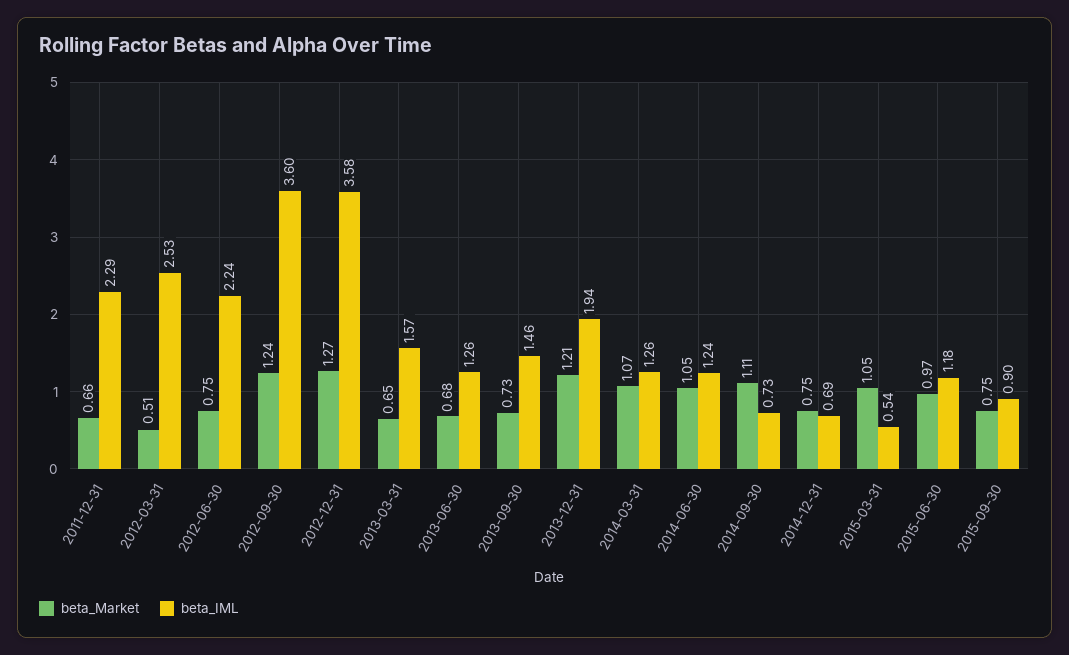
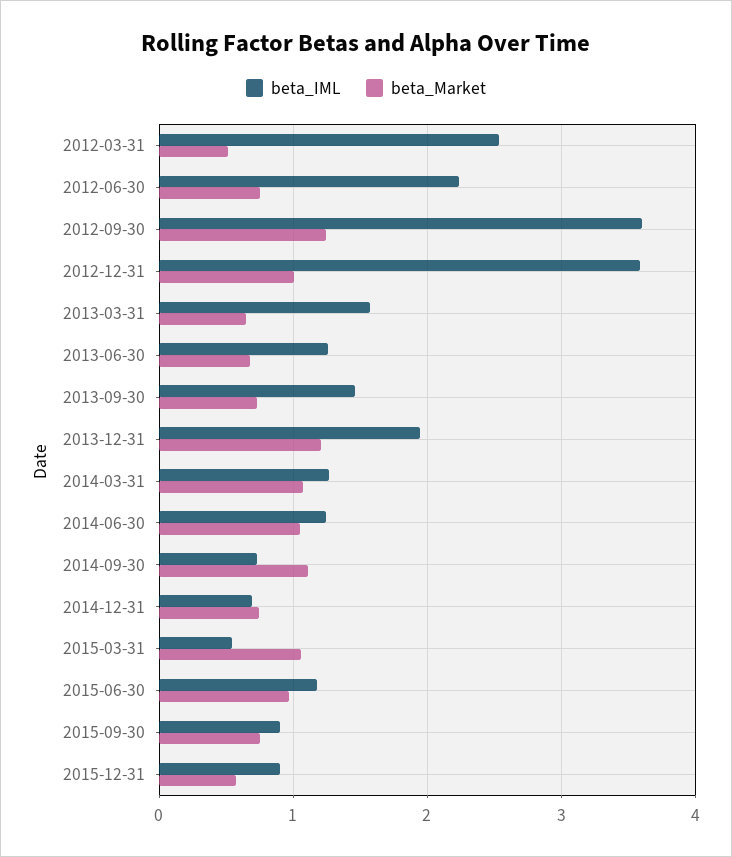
beta_Market, 2011-12-31: 0.66 -> none
beta_IML, 2011-12-31: 2.29 -> none
beta_Market, 2012-12-31: 1.27 -> 1
beta_IML, 2015-12-31: none -> 0.9
beta_Market, 2015-12-31: none -> 0.6

